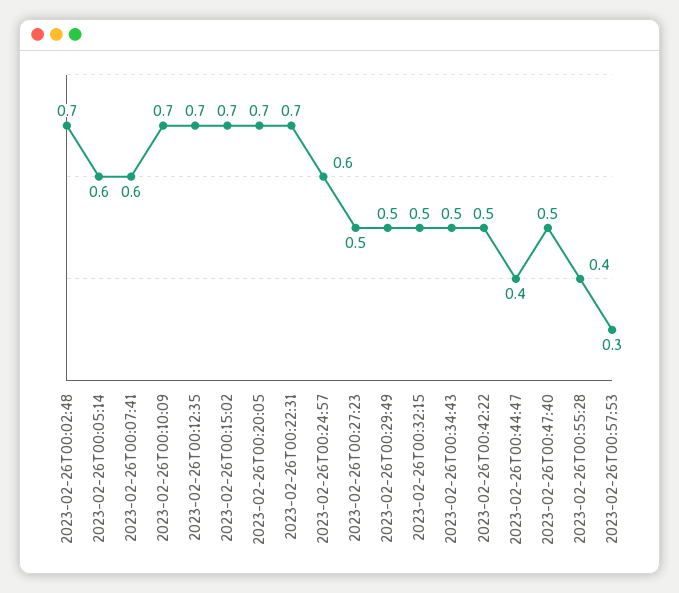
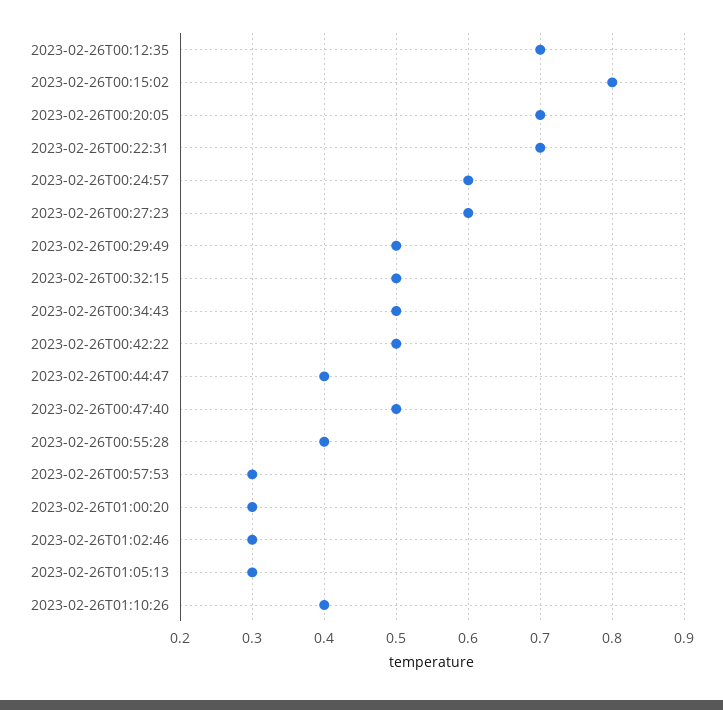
2023-02-26T00:02:48: 0.7 -> none
2023-02-26T00:05:14: 0.6 -> none
2023-02-26T00:07:41: 0.6 -> none
2023-02-26T00:10:09: 0.7 -> none
2023-02-26T00:15:02: 0.7 -> 0.8
2023-02-26T00:27:23: 0.5 -> 0.6
2023-02-26T01:00:20: none -> 0.3
2023-02-26T01:02:46: none -> 0.3
2023-02-26T01:05:13: none -> 0.3
2023-02-26T01:10:26: none -> 0.4

